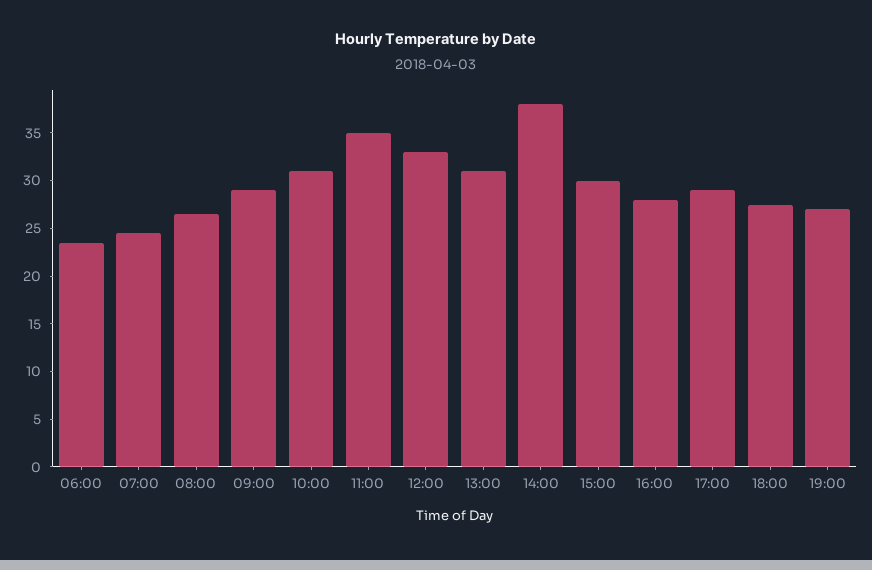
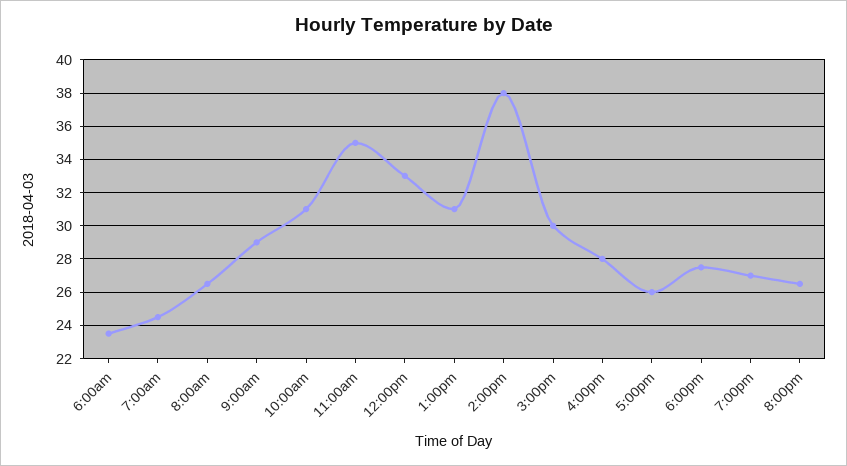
17:00: 29 -> 26
8:00pm: none -> 26.5

